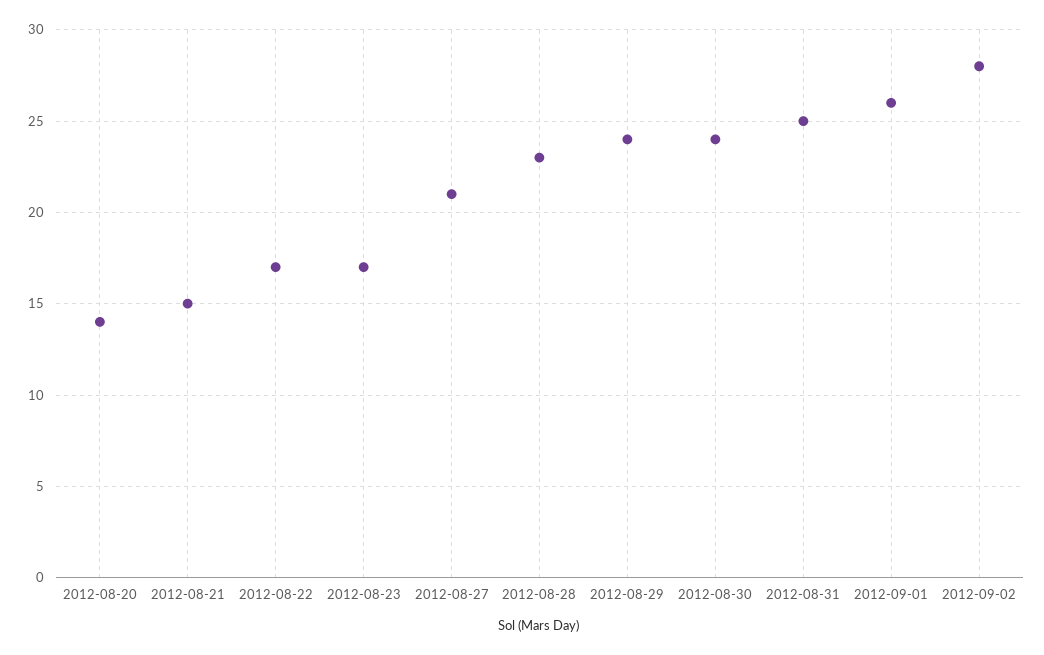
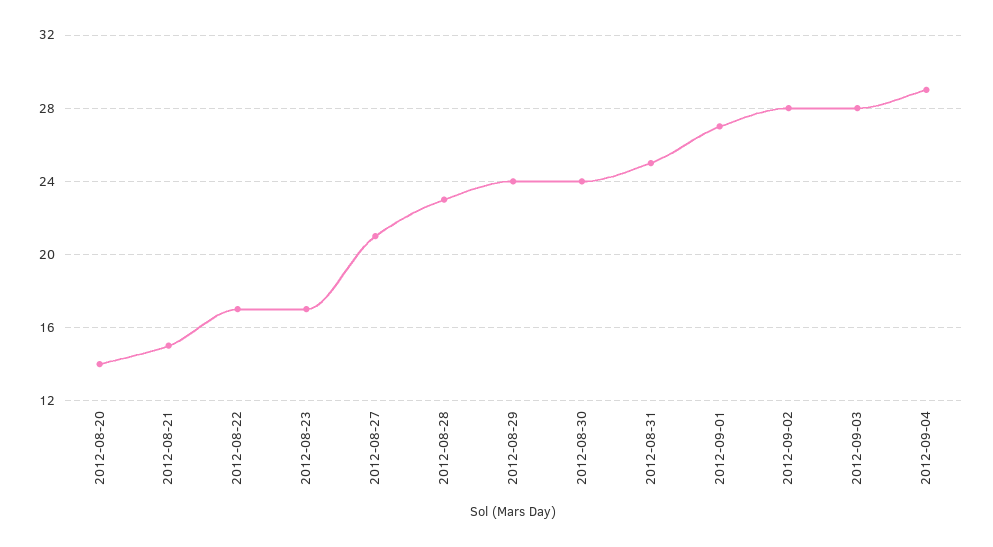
2012-09-01: 26 -> 27
2012-09-03: none -> 28
2012-09-04: none -> 29

